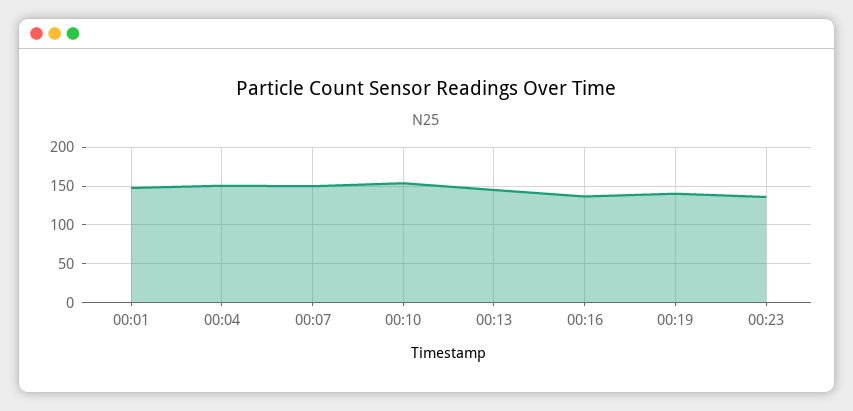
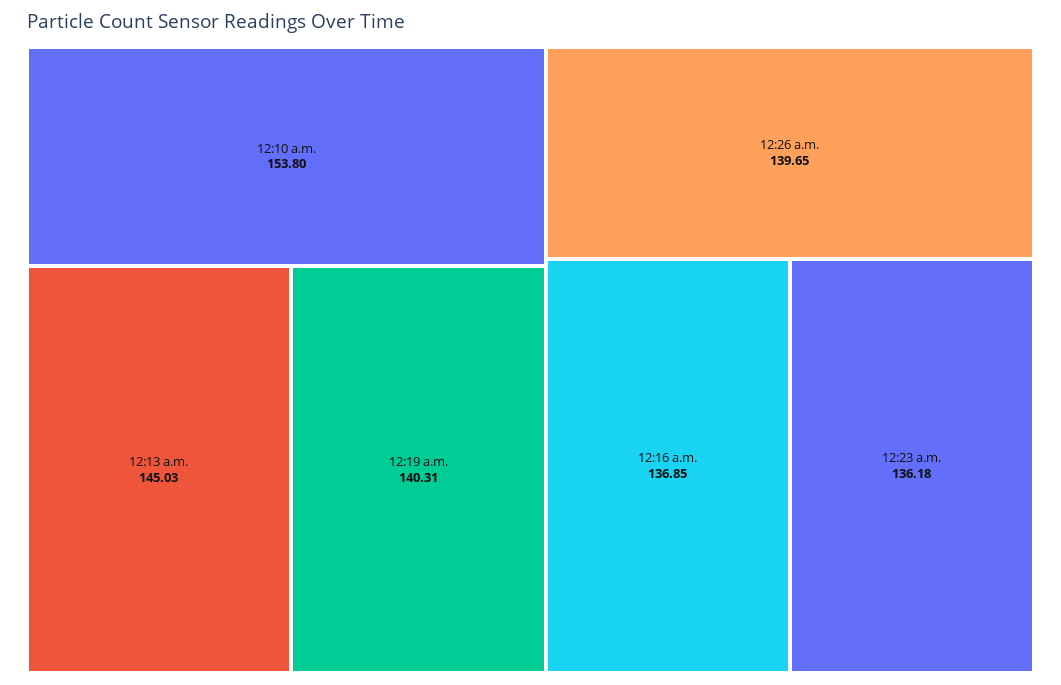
00:01: 150 -> none
00:04: 150 -> none
00:07: 150 -> none
12:26 a.m.: none -> 139.65

